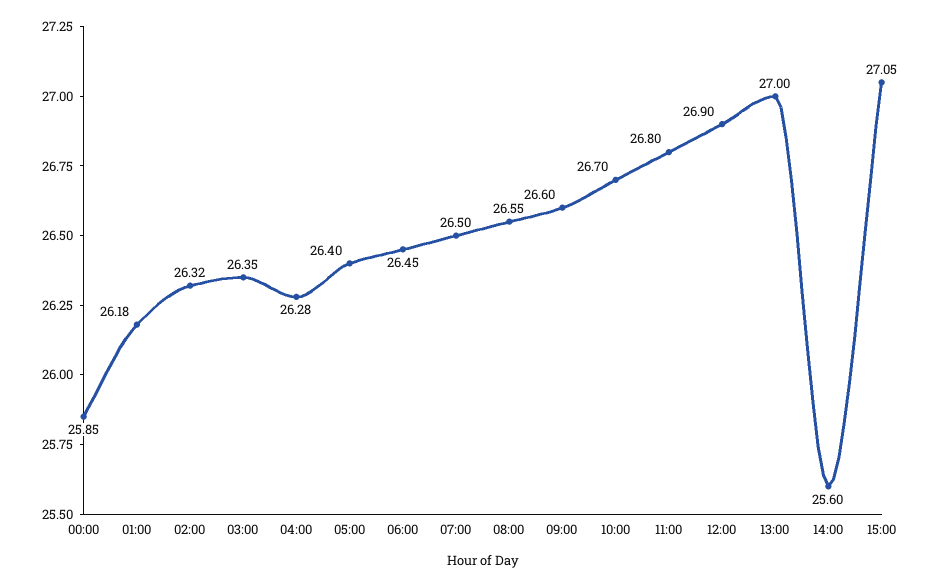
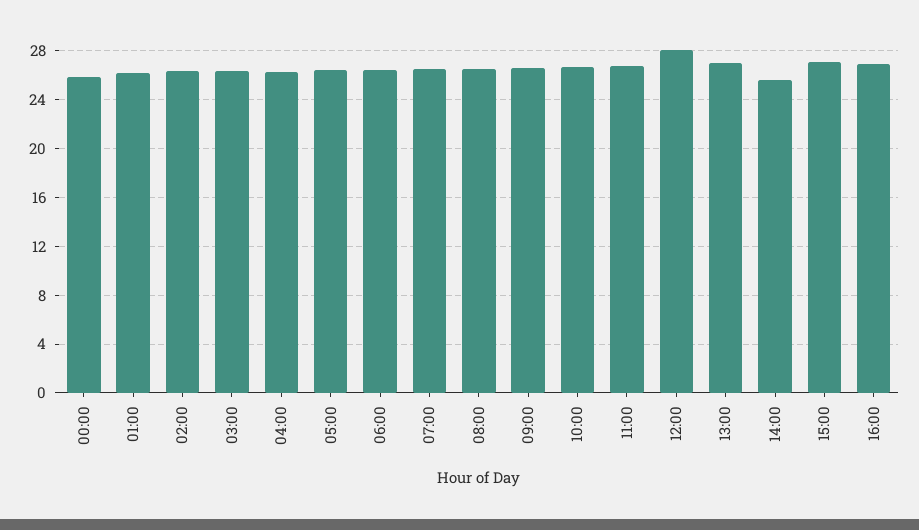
12:00: 26.9 -> 28
16:00: none -> 27

